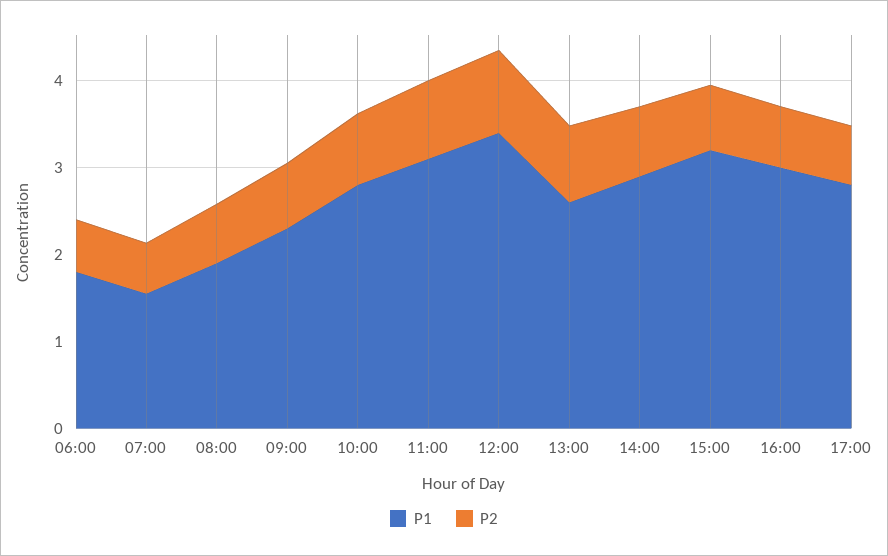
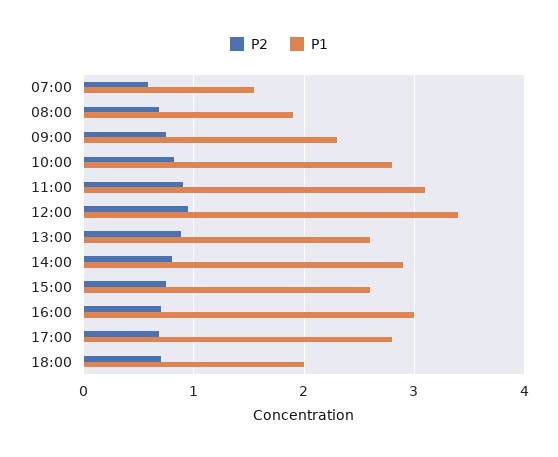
P1, 06:00: 1.8 -> none
P2, 06:00: 0.6 -> none
P1, 15:00: 3.2 -> 2.6
P2, 18:00: none -> 0.7
P1, 18:00: none -> 2

